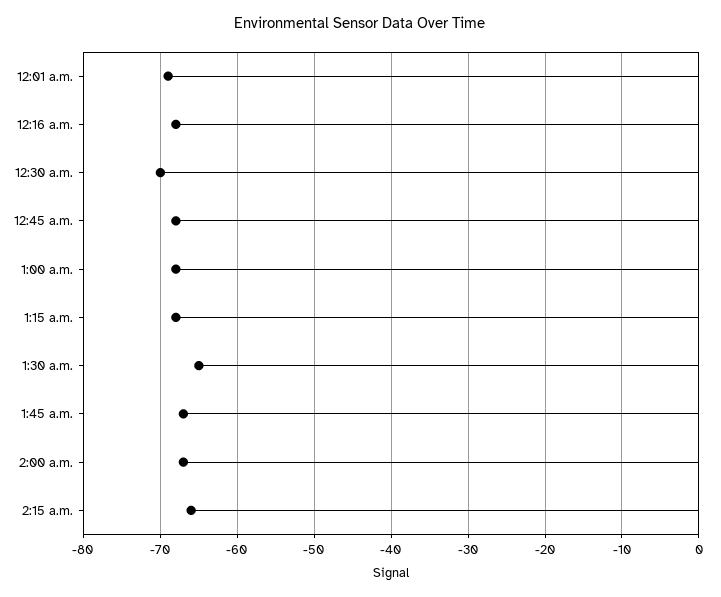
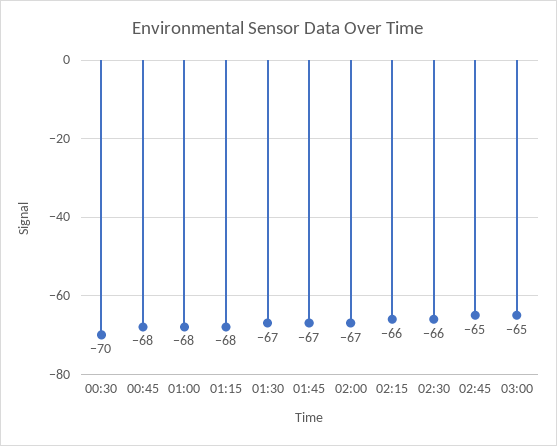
12:01 a.m.: -69 -> none
12:16 a.m.: -68 -> none
1:30 a.m.: -65 -> -67
02:30: none -> -66
02:45: none -> -65
03:00: none -> -65

